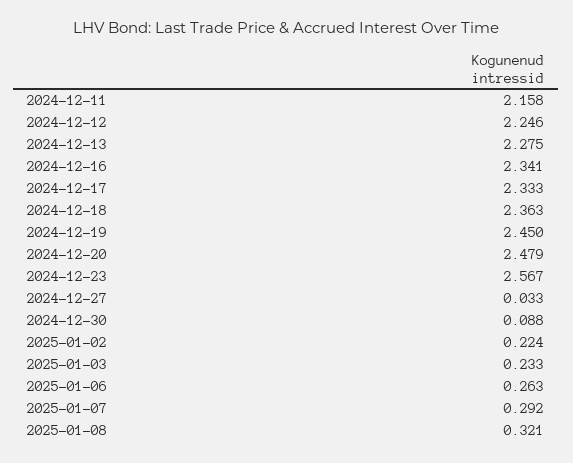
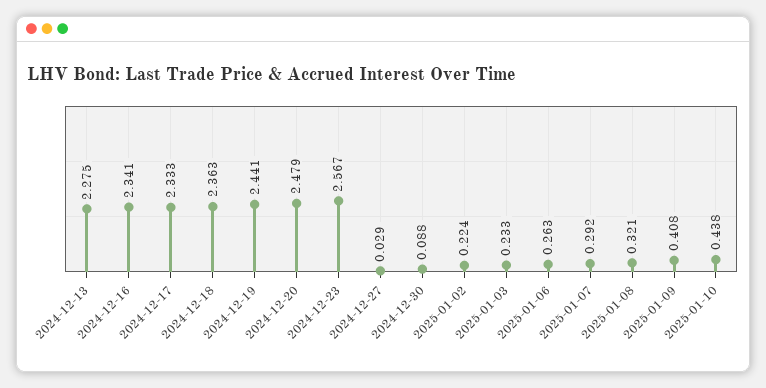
2024-12-11: 2.158 -> none
2024-12-12: 2.246 -> none
2024-12-19: 2.45 -> 2.441
2024-12-27: 0.033 -> 0.029
2025-01-09: none -> 0.408
2025-01-10: none -> 0.438

